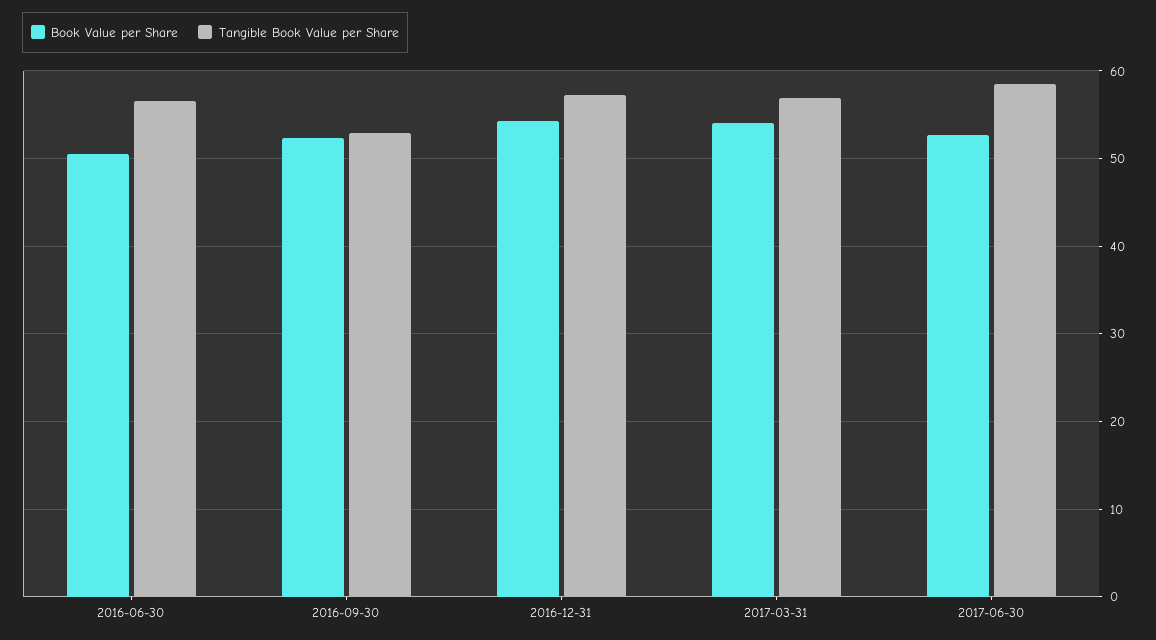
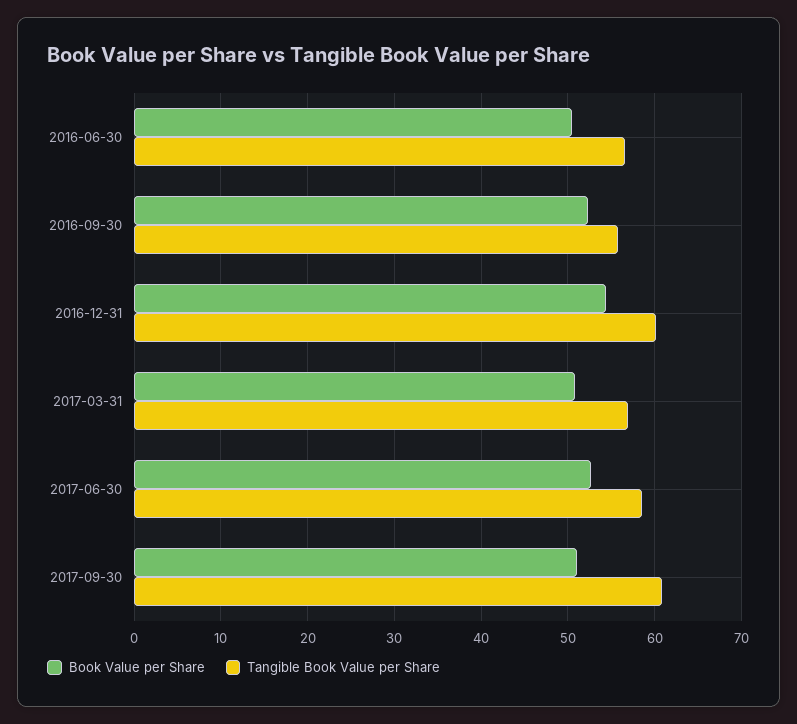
Tangible Book Value per Share, 2016-09-30: 53 -> 56
Tangible Book Value per Share, 2016-12-31: 57 -> 60
Book Value per Share, 2017-03-31: 54 -> 51
Book Value per Share, 2017-09-30: none -> 51
Tangible Book Value per Share, 2017-09-30: none -> 61

